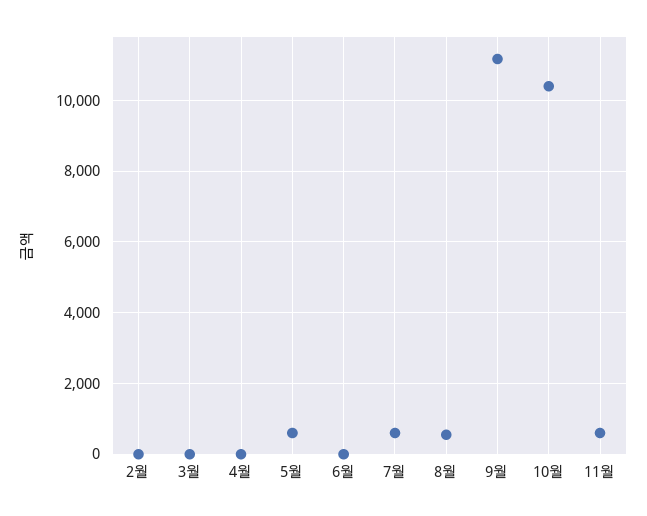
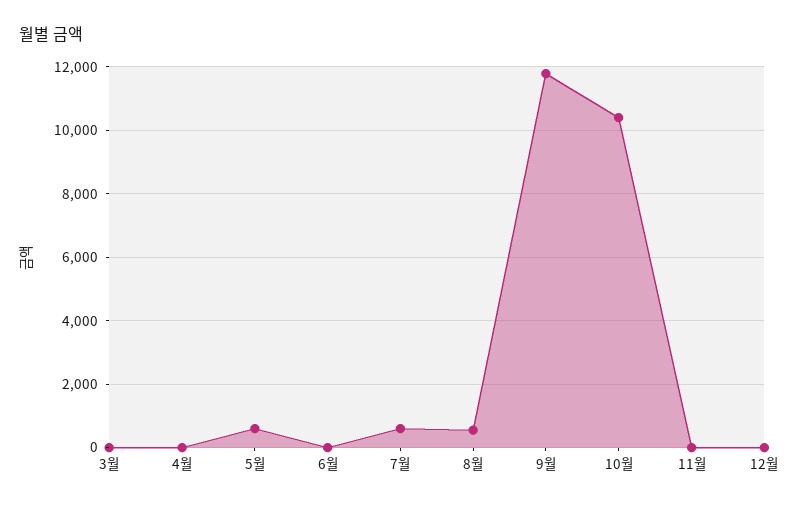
2월: 0 -> none
9월: 11200 -> 11800
11월: 600 -> 0
12월: none -> 0

